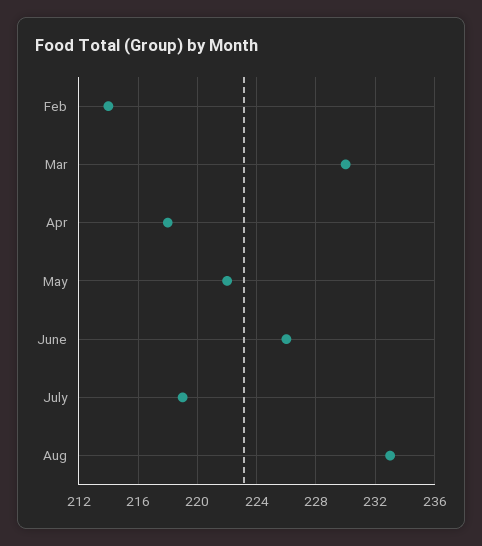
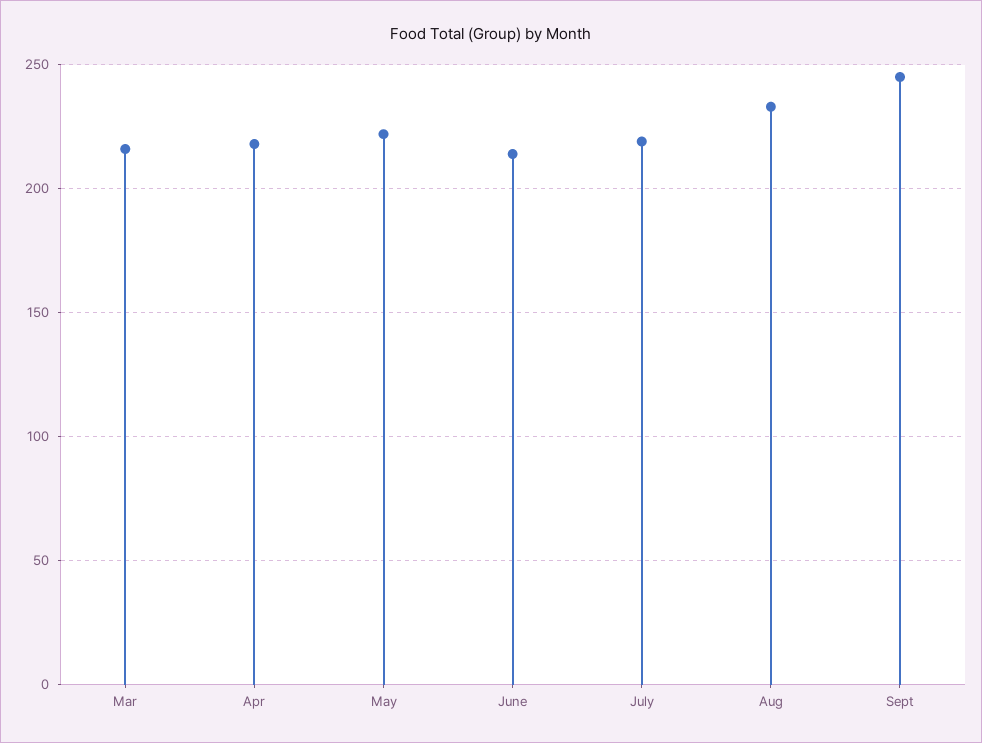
Feb: 214 -> none
Mar: 230 -> 215
June: 226 -> 215
Sept: none -> 245

